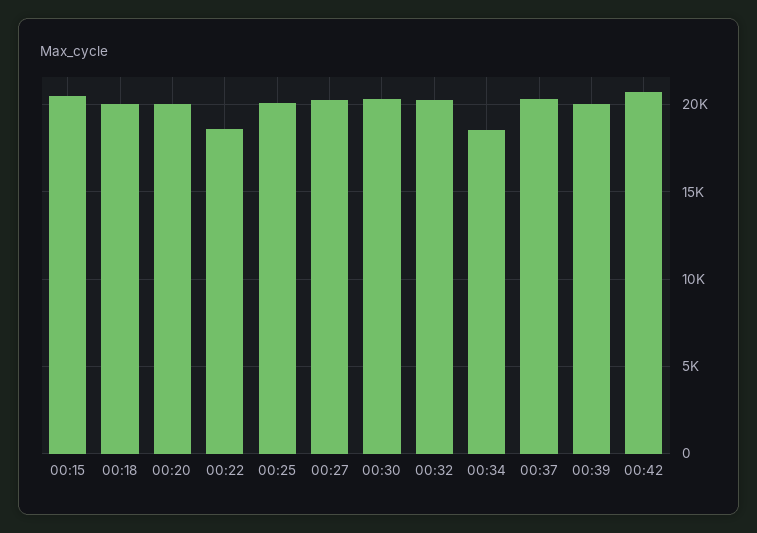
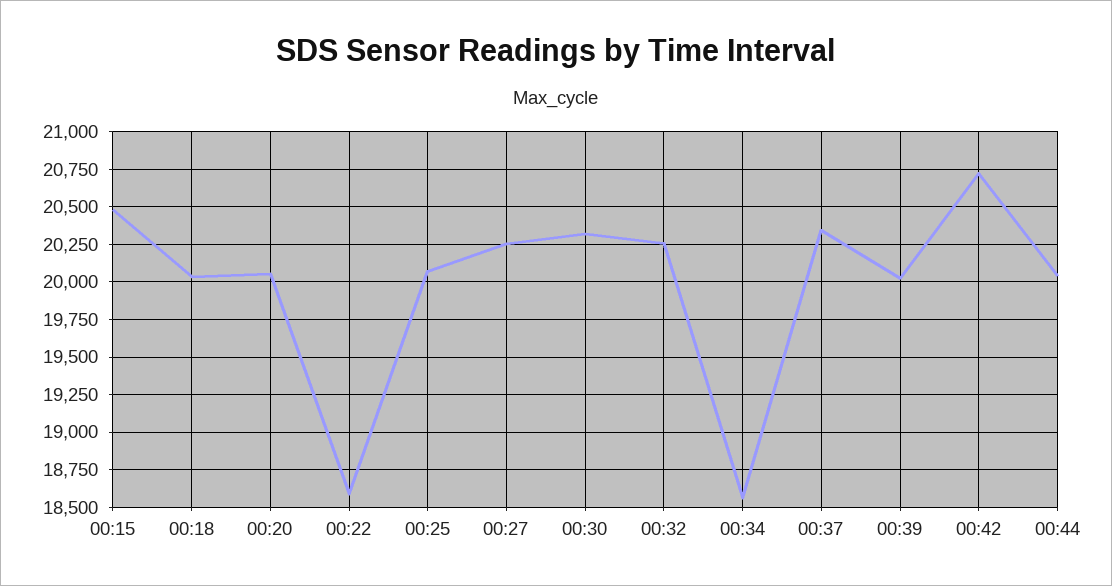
00:44: none -> 20050

